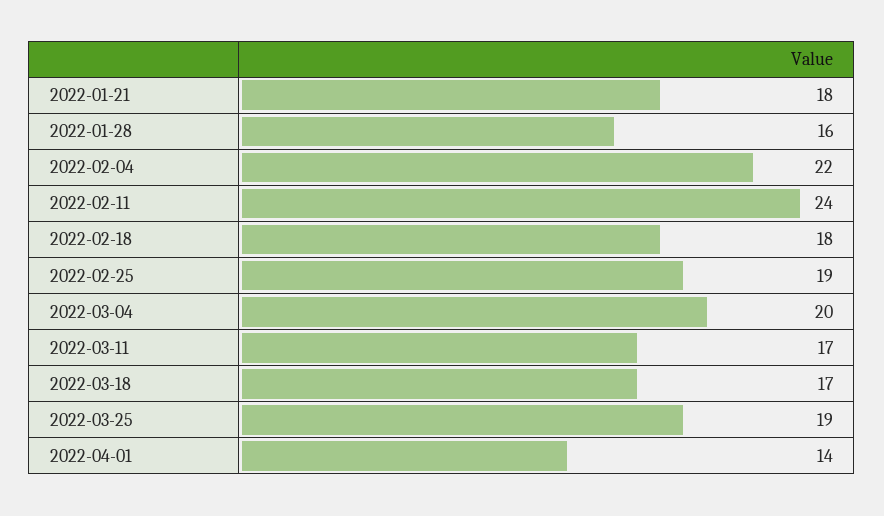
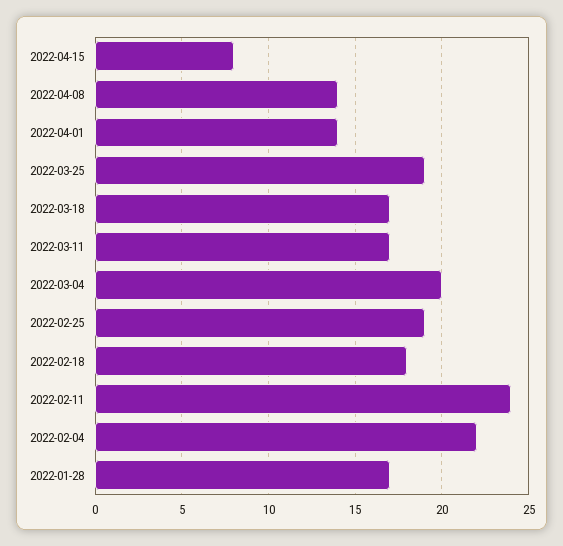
2022-01-21: 18 -> none
2022-01-28: 16 -> 17
2022-04-15: none -> 8
2022-04-08: none -> 14

